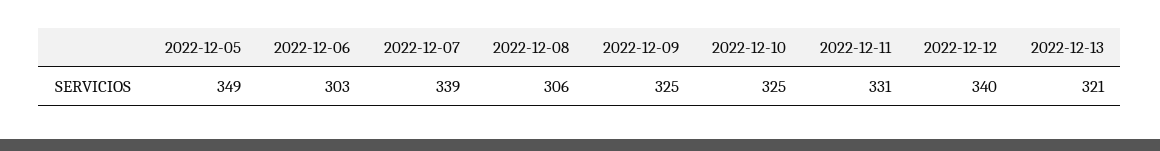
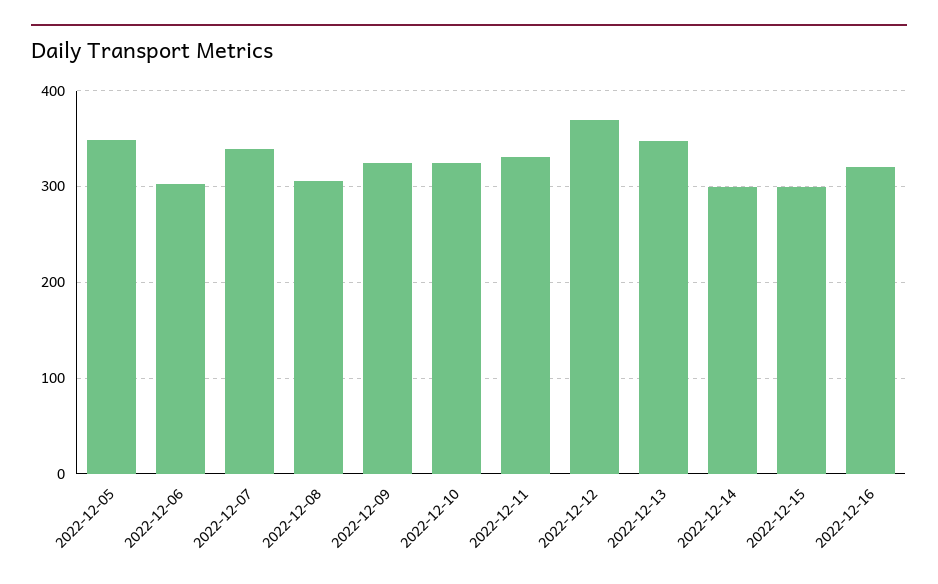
2022-12-12: 340 -> 370
2022-12-13: 321 -> 350
2022-12-14: none -> 300
2022-12-15: none -> 300
2022-12-16: none -> 320

